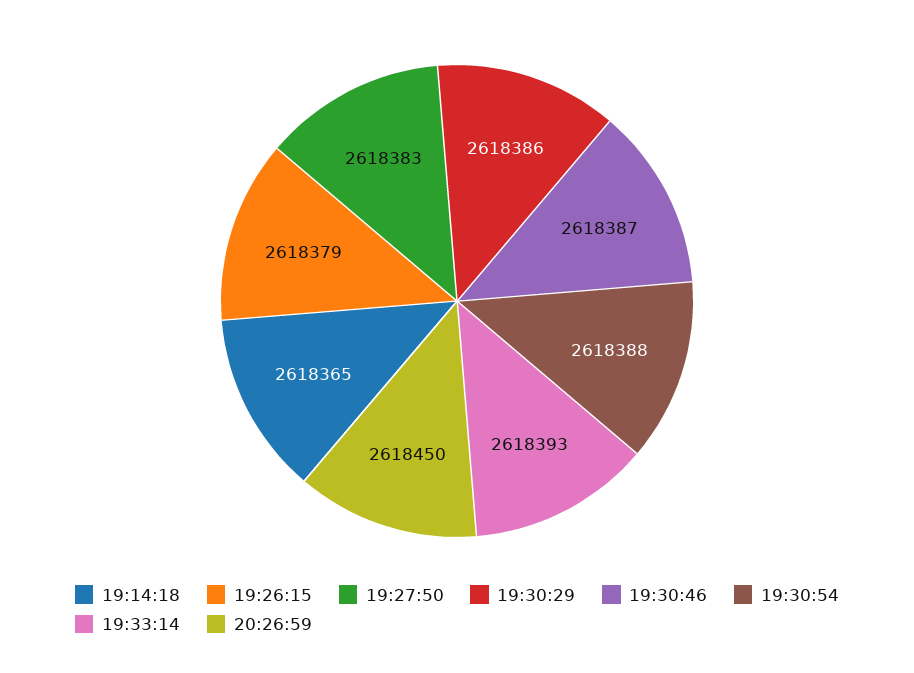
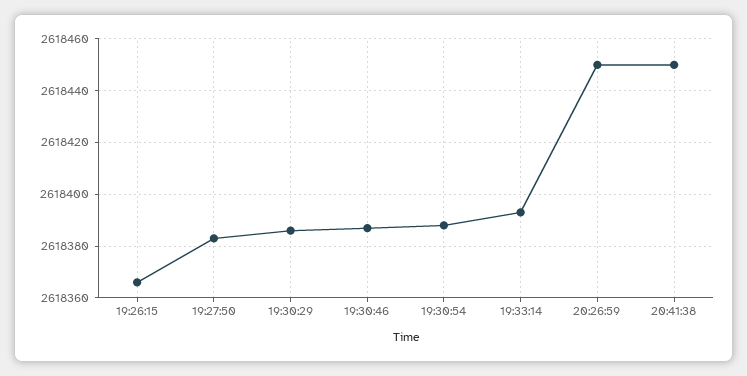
19:14:18: 2618365 -> none
19:26:15: 2618379 -> 2618365
20:41:38: none -> 2618450

